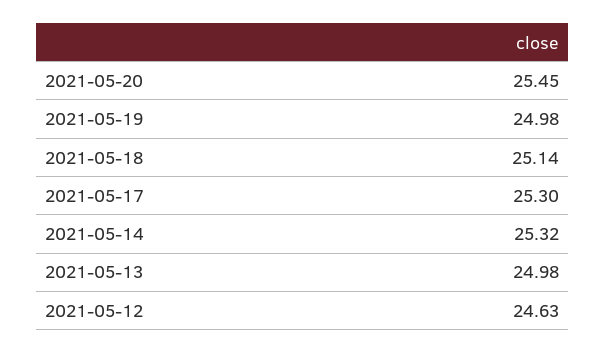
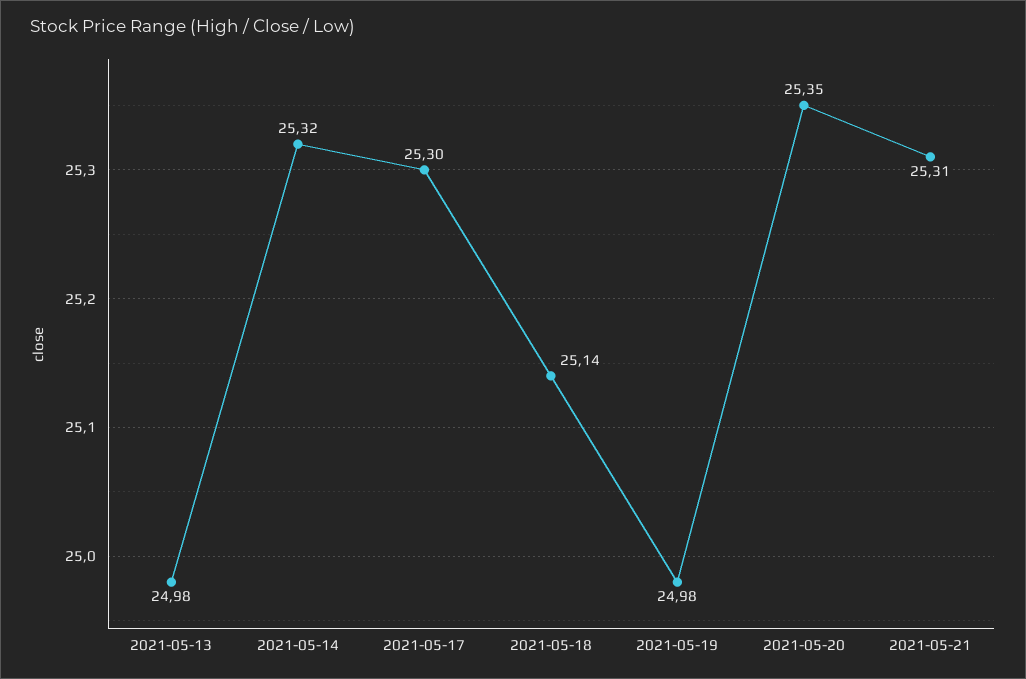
2021-05-20: 25.45 -> 25.35
2021-05-12: 24.63 -> none
2021-05-21: none -> 25.31

